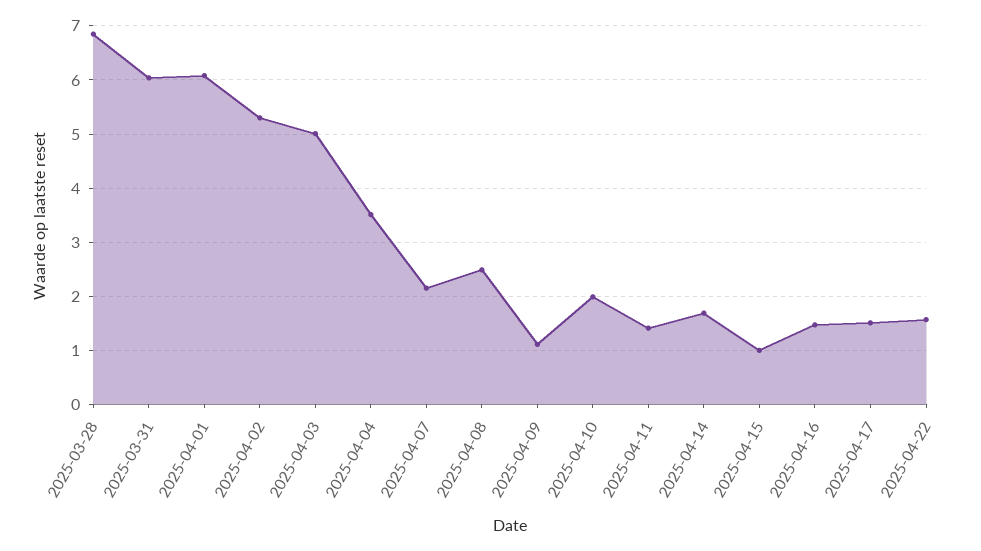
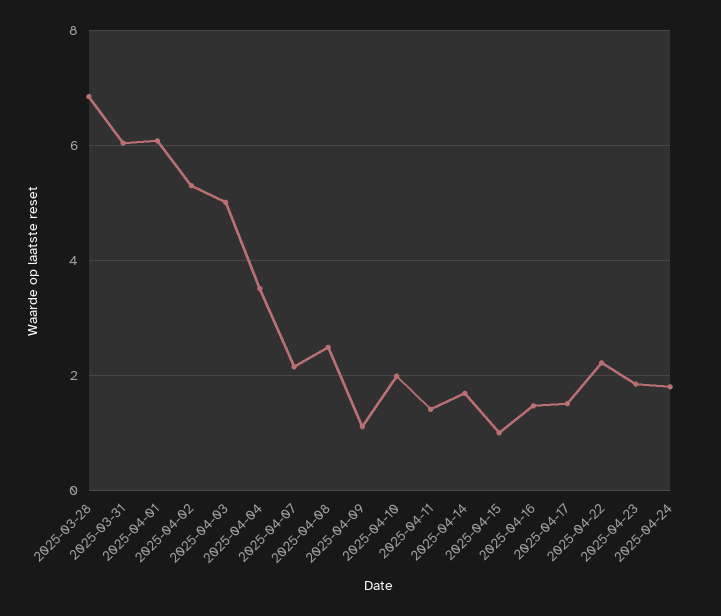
2025-04-22: 1.6 -> 2.2
2025-04-23: none -> 1.8
2025-04-24: none -> 1.8

